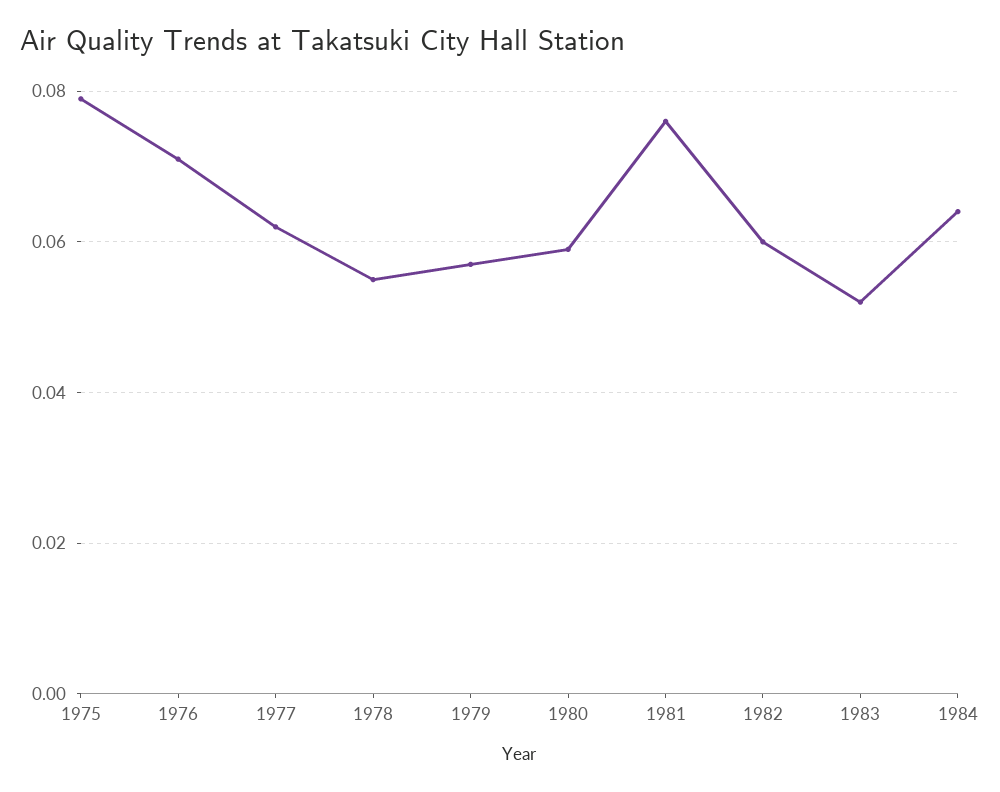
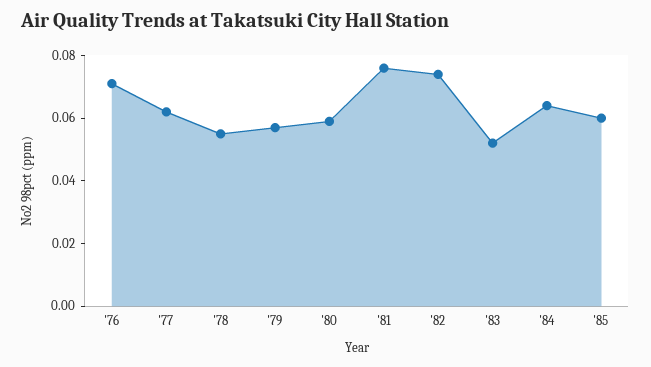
1975: 0.08 -> none
1982: 0.06 -> 0.075
'85: none -> 0.06

